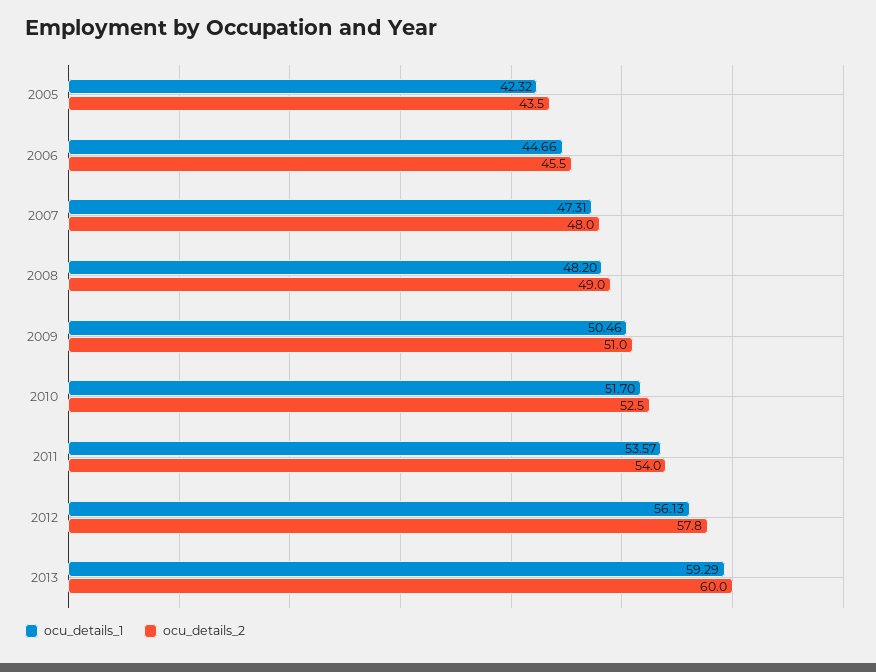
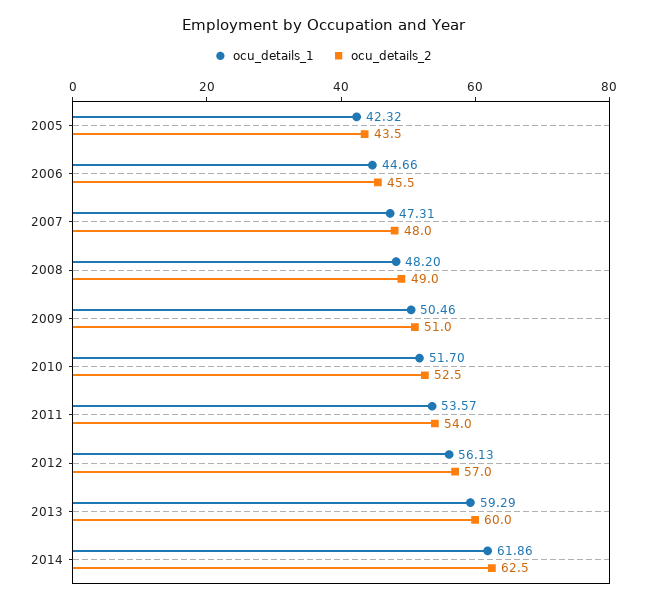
ocu_details_2, 2012: 57.8 -> 57
ocu_details_1, 2014: none -> 61.86
ocu_details_2, 2014: none -> 62.5

